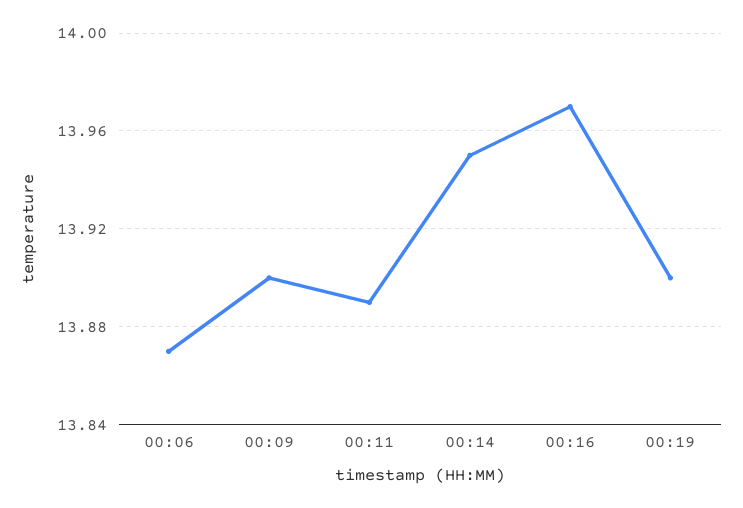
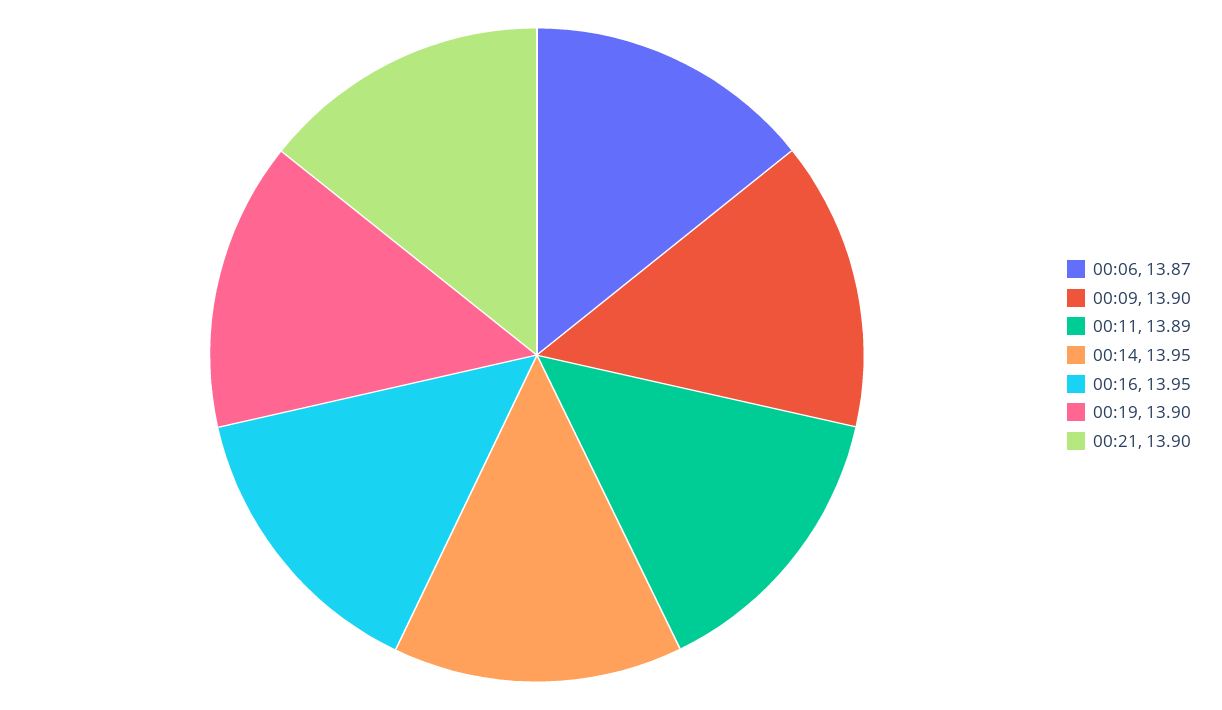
00:16: 13.97 -> 13.95
00:21: none -> 13.9

